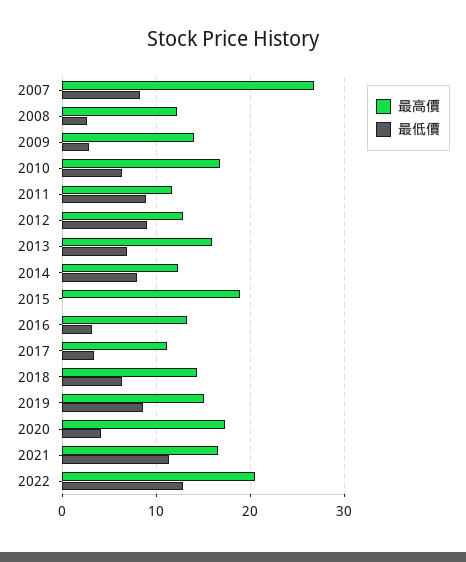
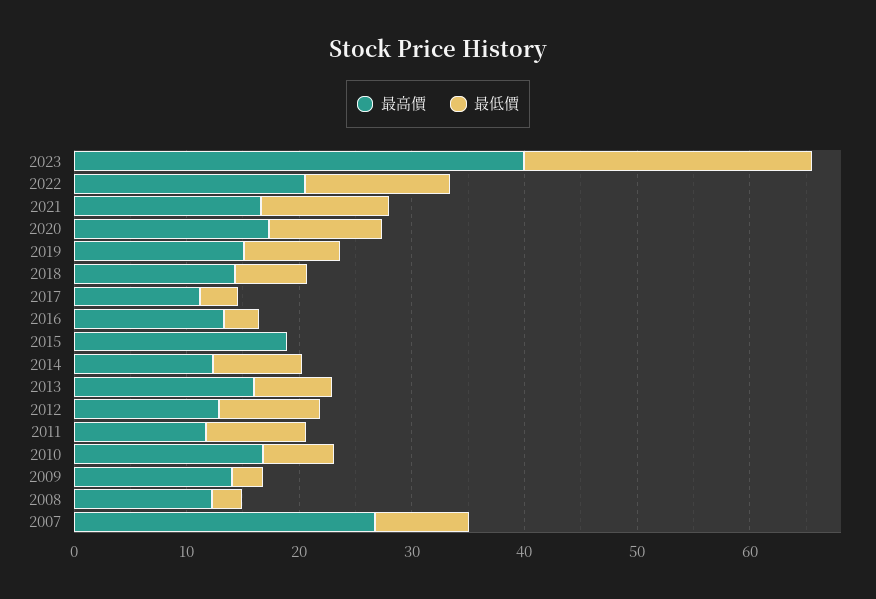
最低價, 2020: 4 -> 10
最高價, 2023: none -> 40
最低價, 2023: none -> 26

